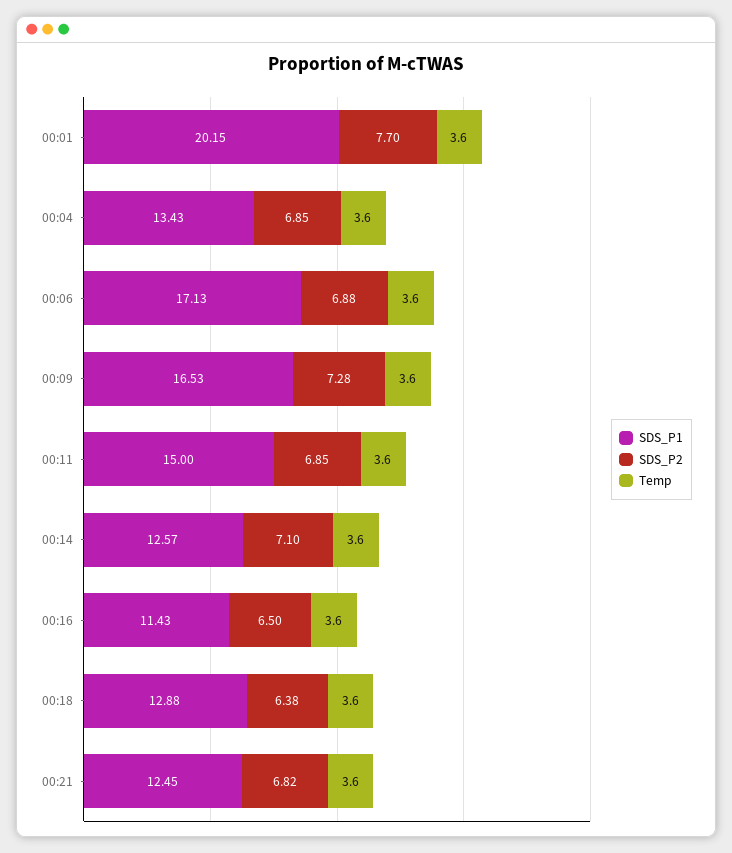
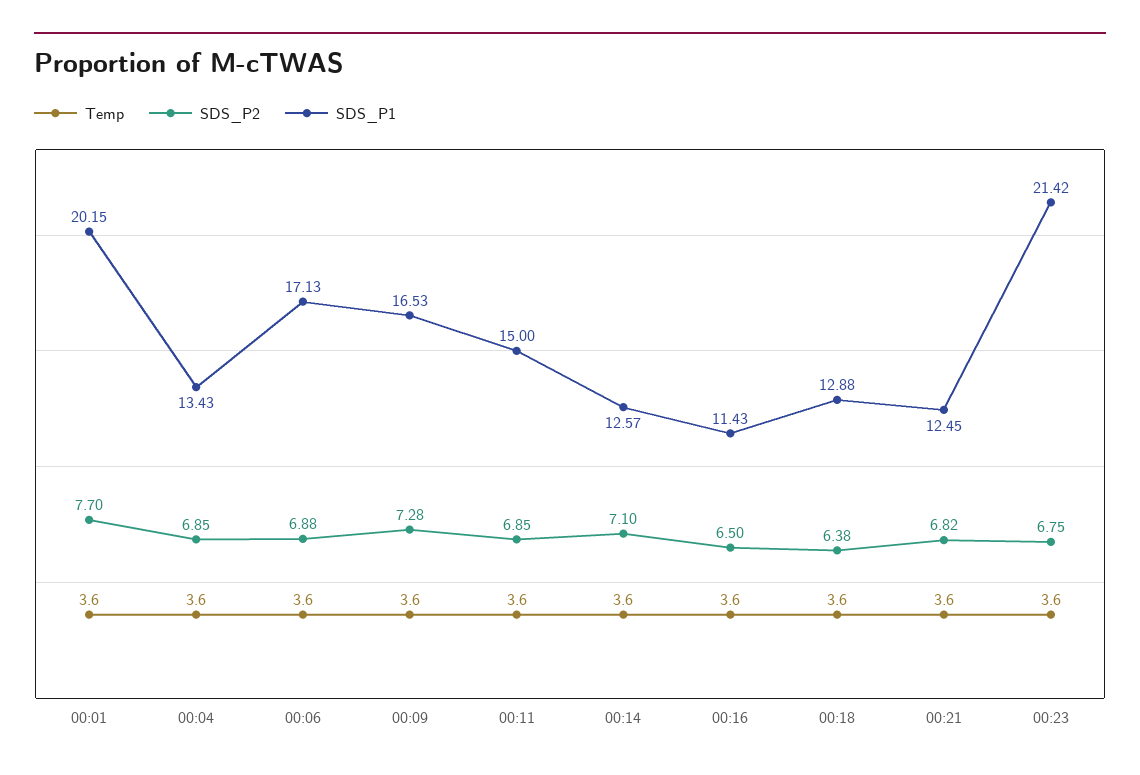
Temp, 00:23: none -> 3.6
SDS_P2, 00:23: none -> 6.75
SDS_P1, 00:23: none -> 21.42

